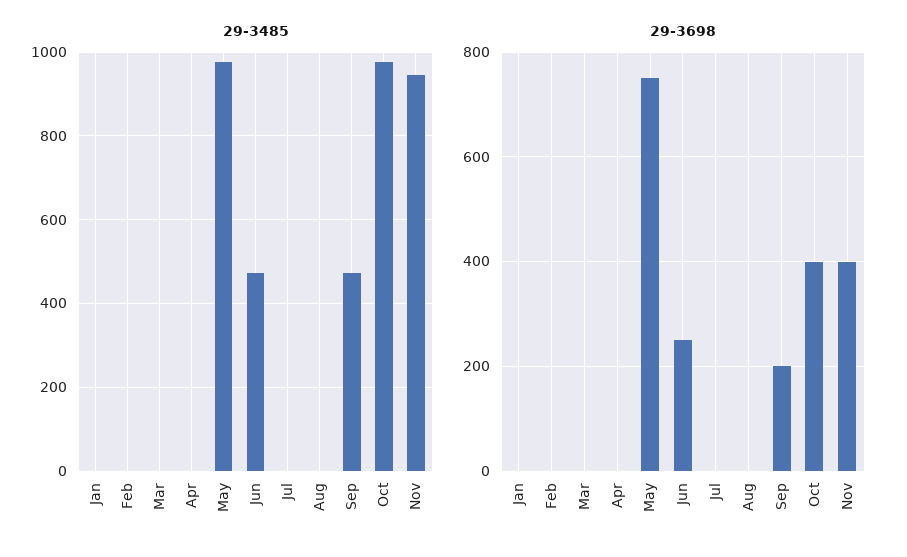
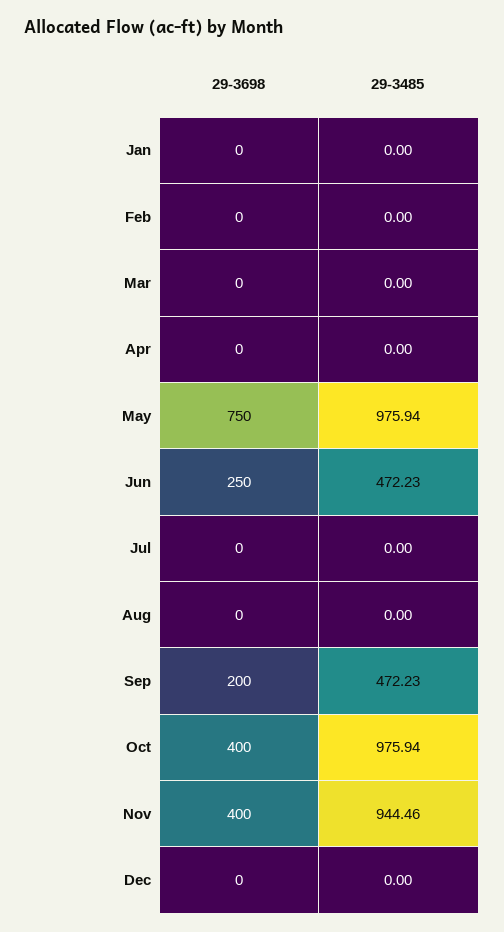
29-3698, Dec: none -> 0
29-3485, Dec: none -> 0

